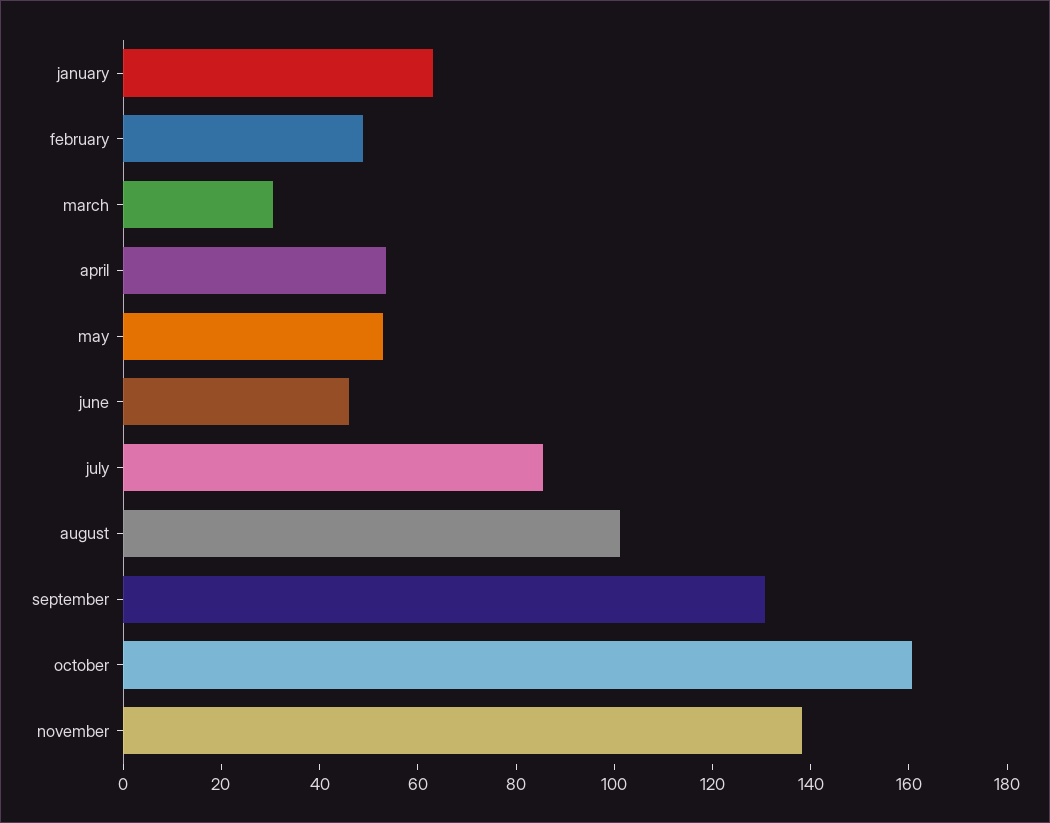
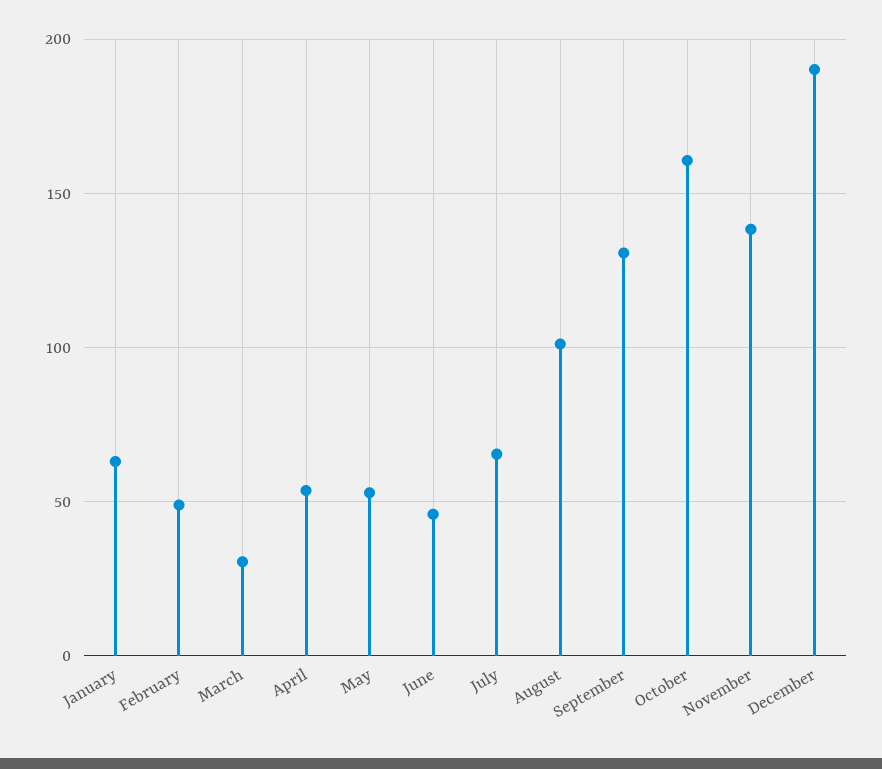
july: 85 -> 65
December: none -> 190

